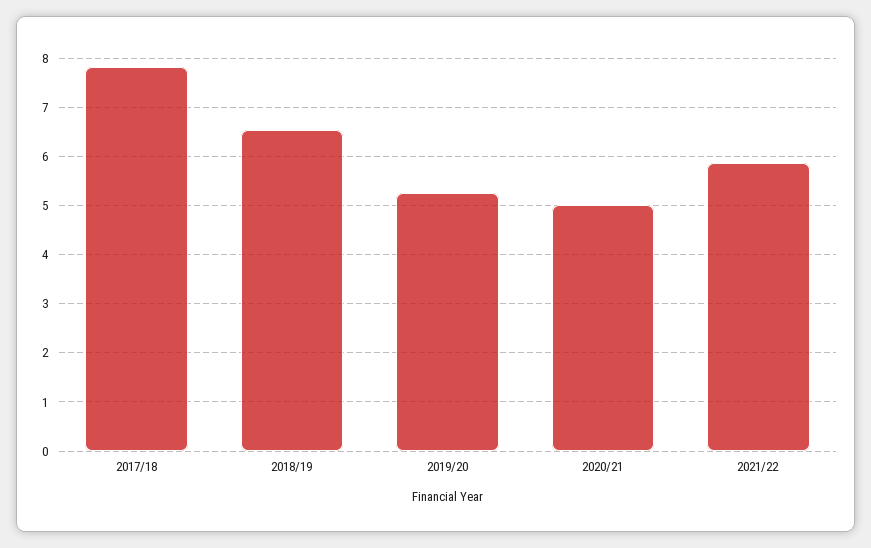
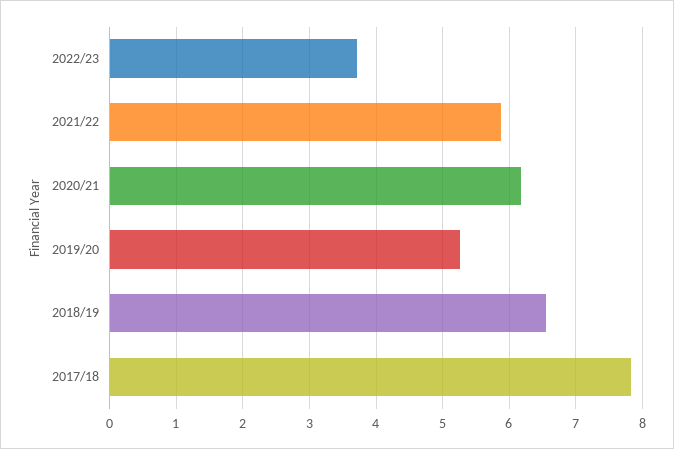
2020/21: 5 -> 6.2
2022/23: none -> 3.7

